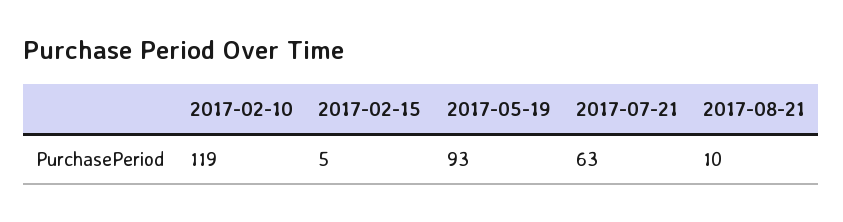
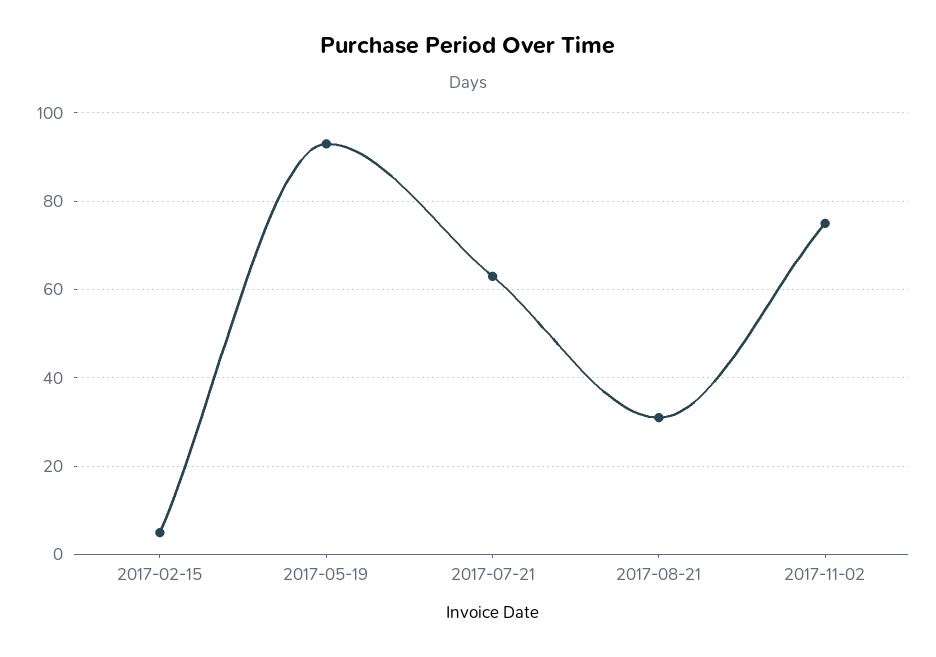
2017-02-10: 119 -> none
2017-08-21: 10 -> 30
2017-11-02: none -> 75

